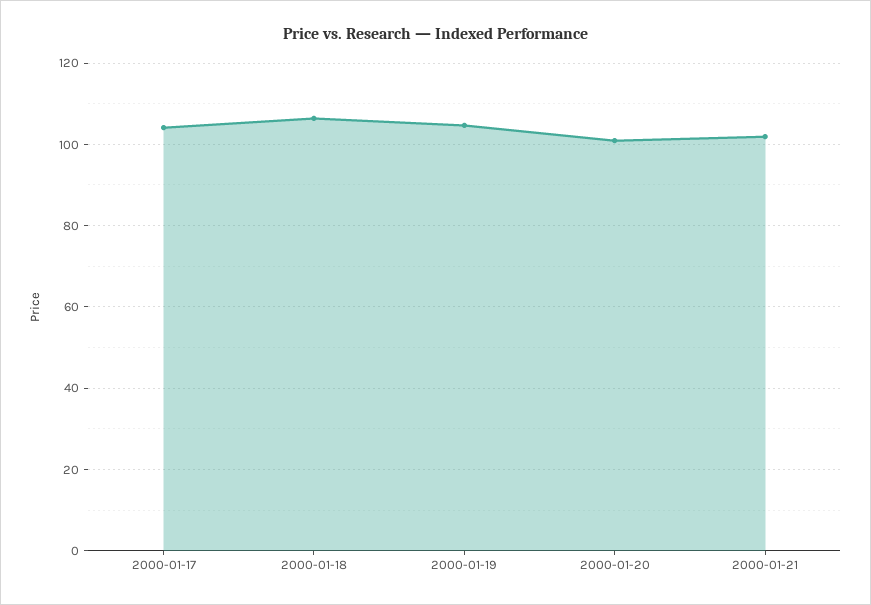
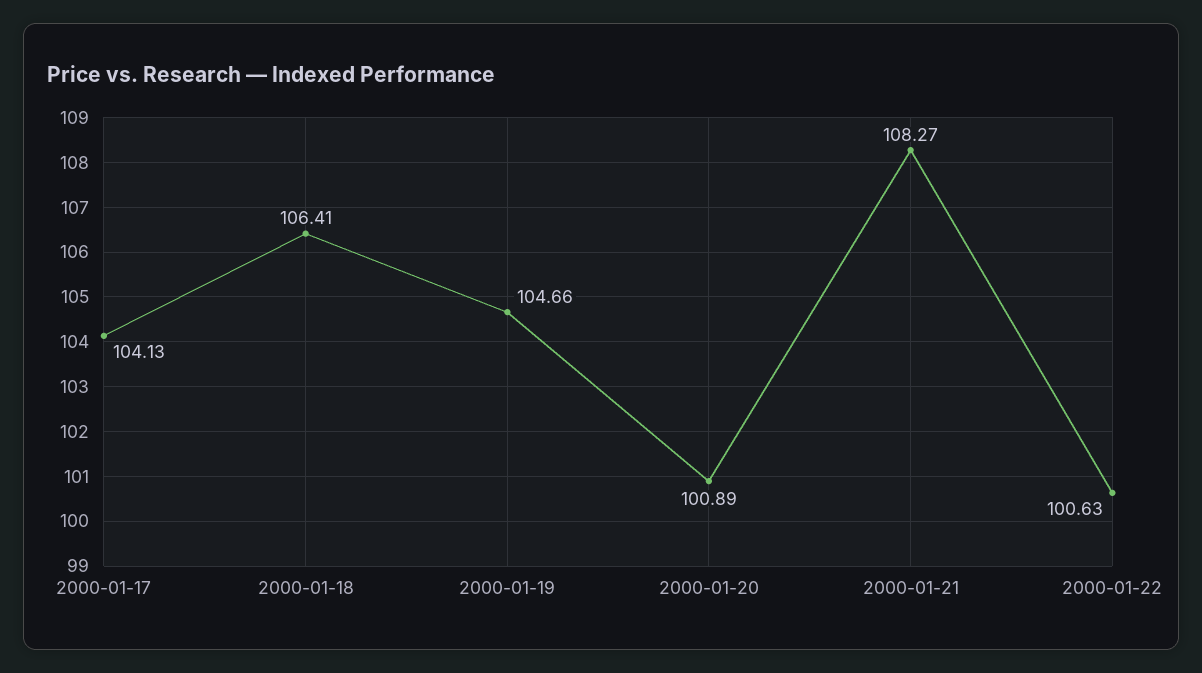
2000-01-21: 102 -> 108.27
2000-01-22: none -> 100.63

